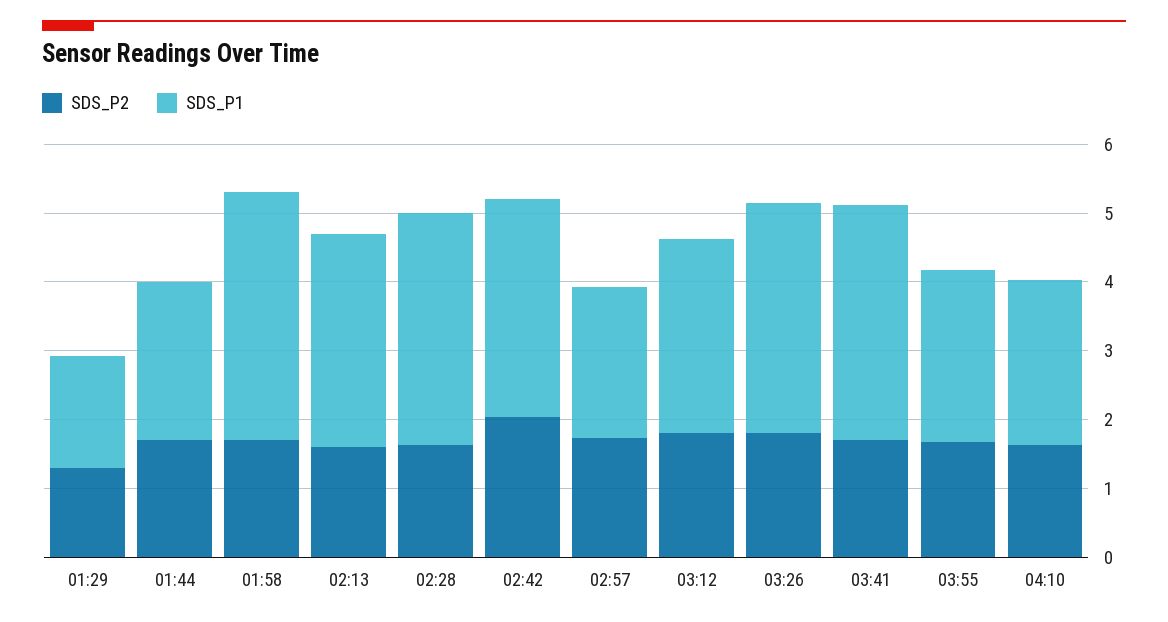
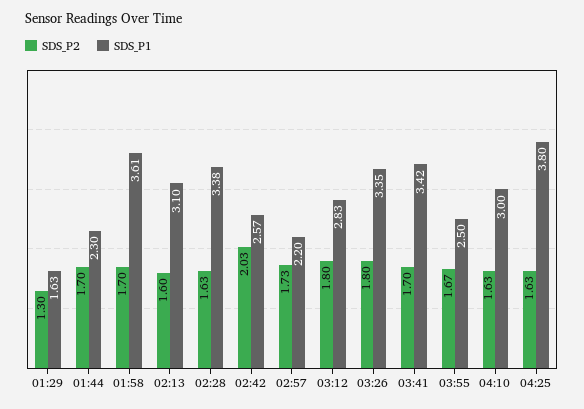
SDS_P1, 02:42: 3.2 -> 2.57
SDS_P1, 04:10: 2.4 -> 3
SDS_P2, 04:25: none -> 1.63
SDS_P1, 04:25: none -> 3.8

